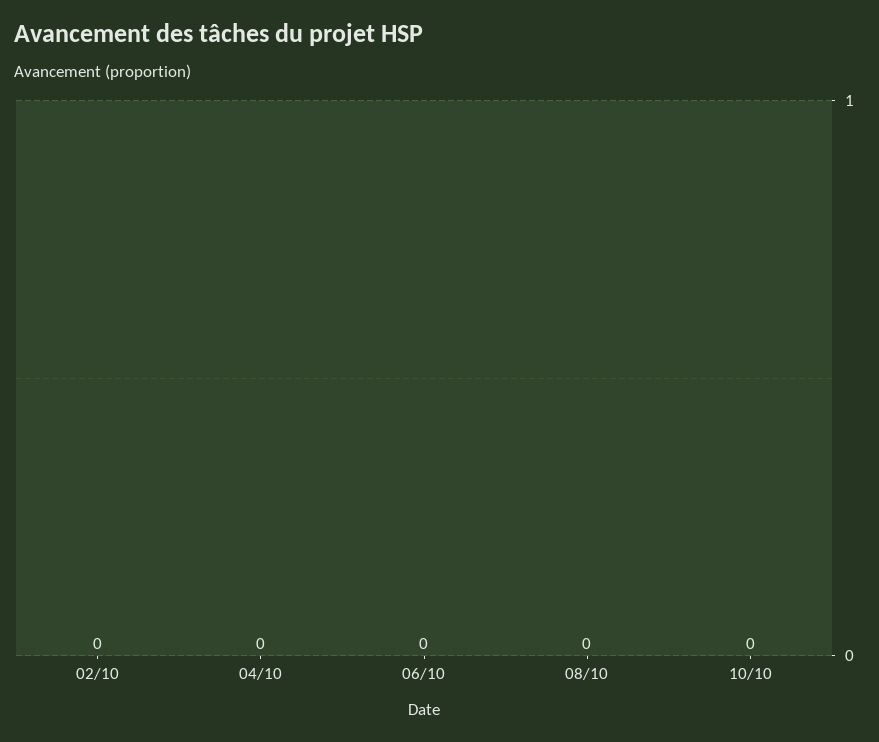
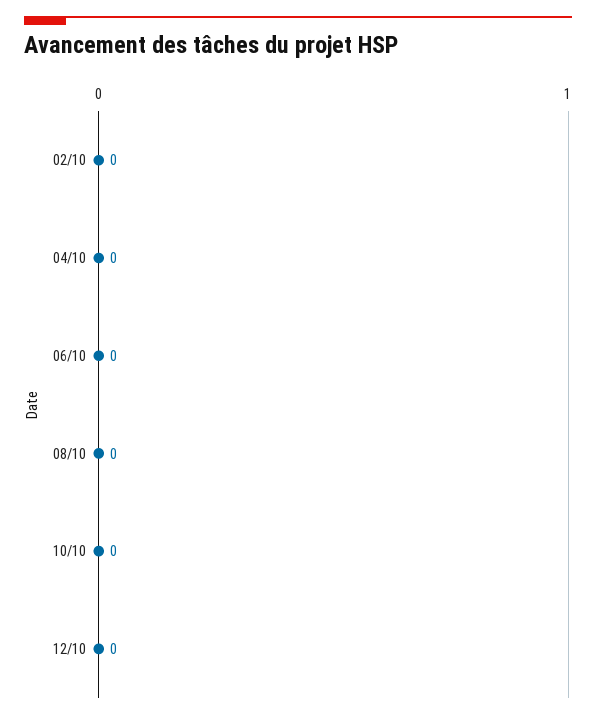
12/10: none -> 0

